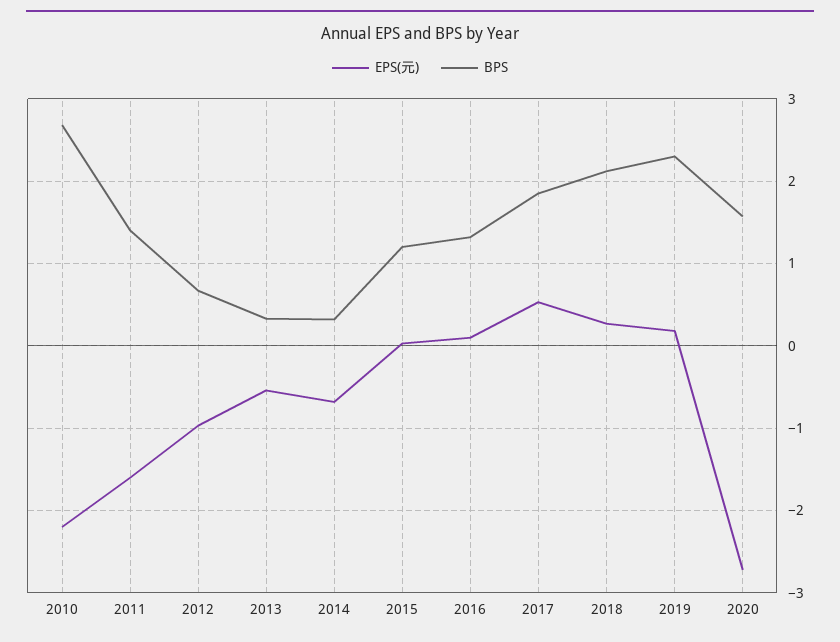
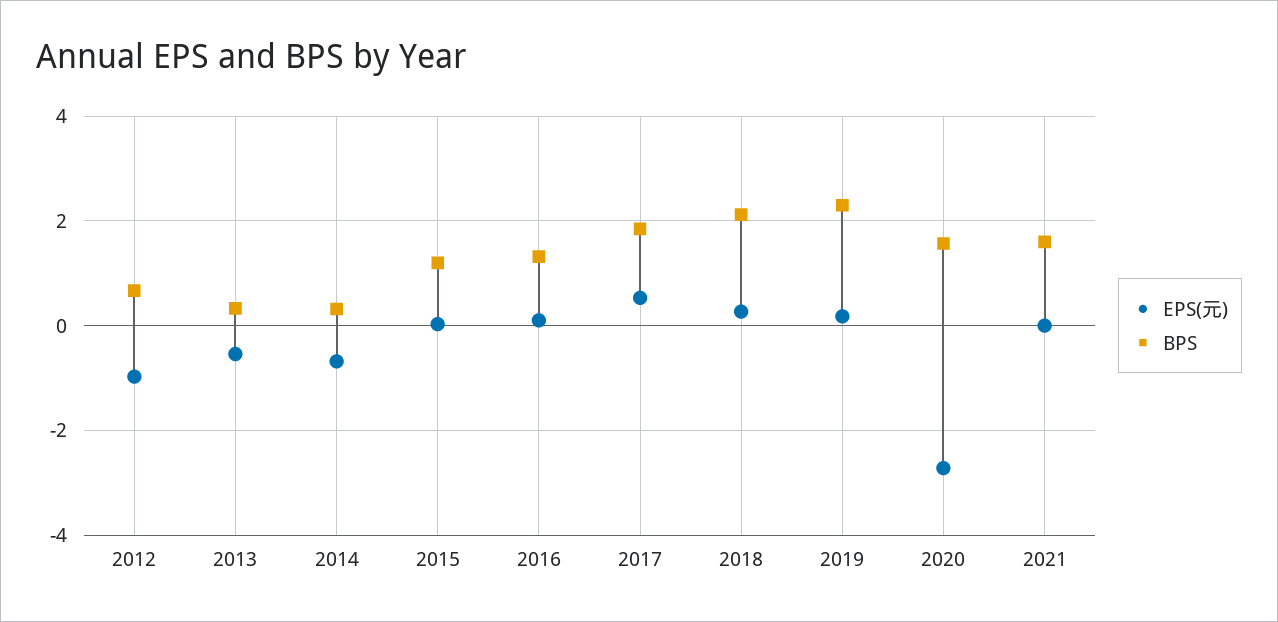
EPS(元), 2010: -2.2 -> none
BPS, 2010: 2.7 -> none
EPS(元), 2011: -1.6 -> none
BPS, 2011: 1.4 -> none
EPS(元), 2021: none -> 0
BPS, 2021: none -> 1.6

